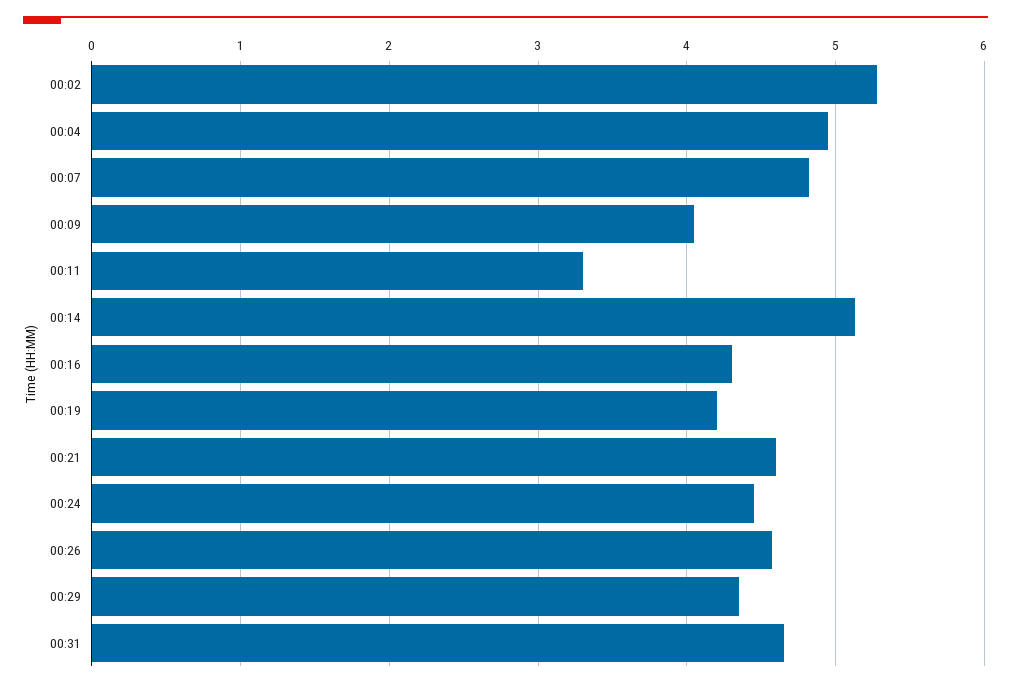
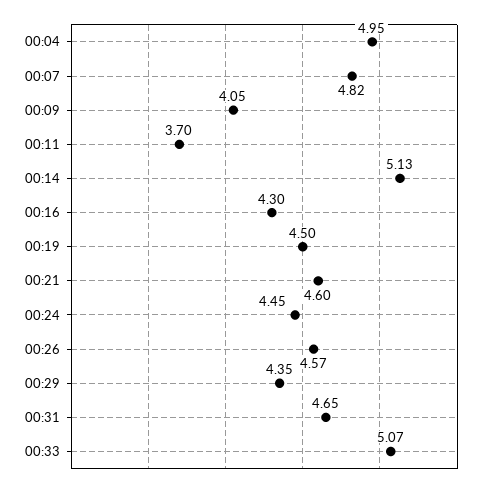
00:02: 5.3 -> none
00:11: 3.3 -> 3.7
00:19: 4.2 -> 4.5
00:33: none -> 5.07

